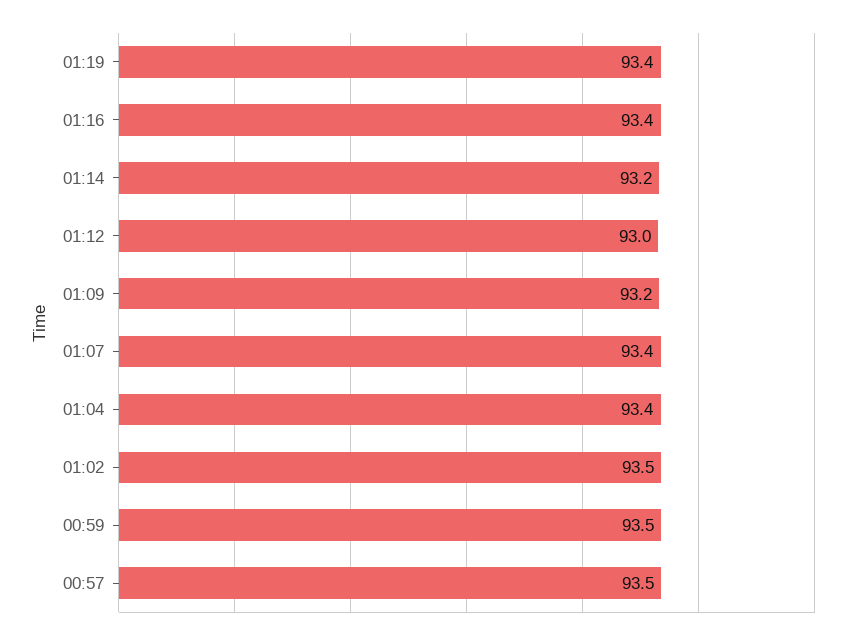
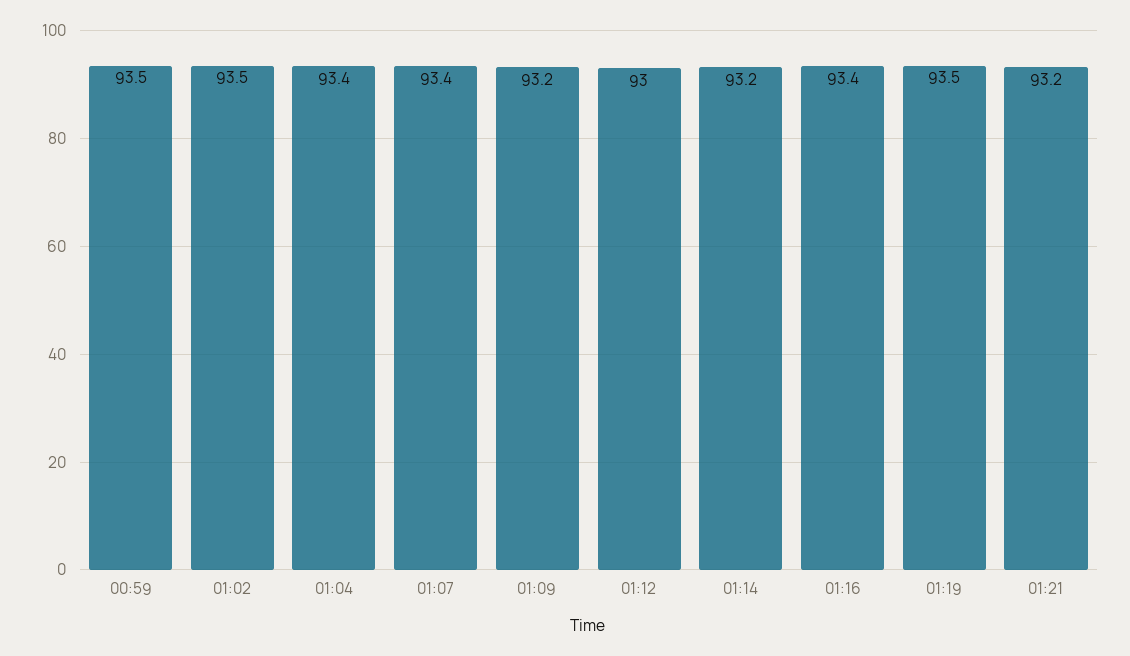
01:19: 93.4 -> 93.5
00:57: 93.5 -> none
01:21: none -> 93.2

